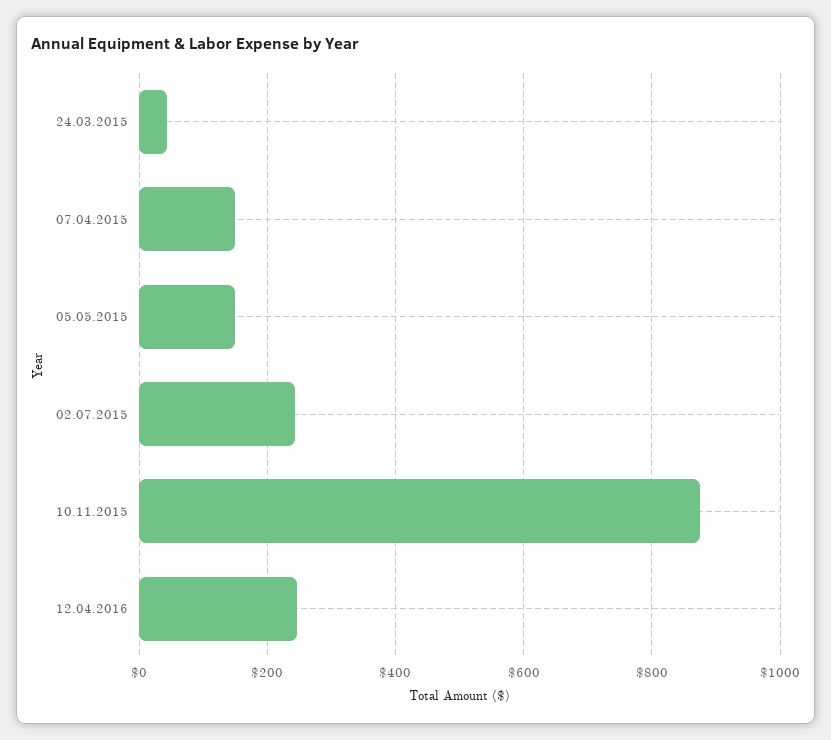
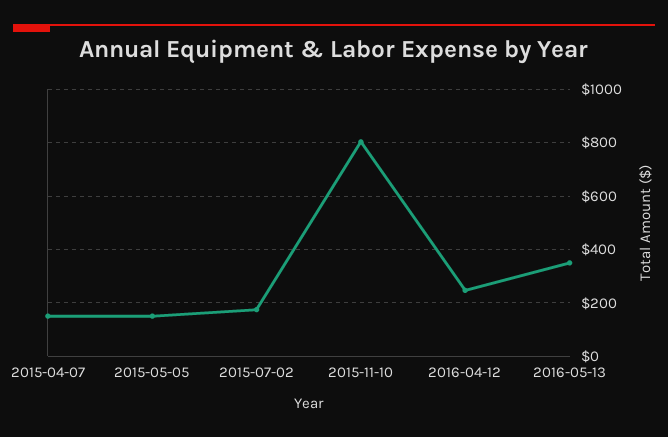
24.03.2015: 40 -> none
02.07.2015: 240 -> 175
10.11.2015: 880 -> 800
2016-05-13: none -> 350

